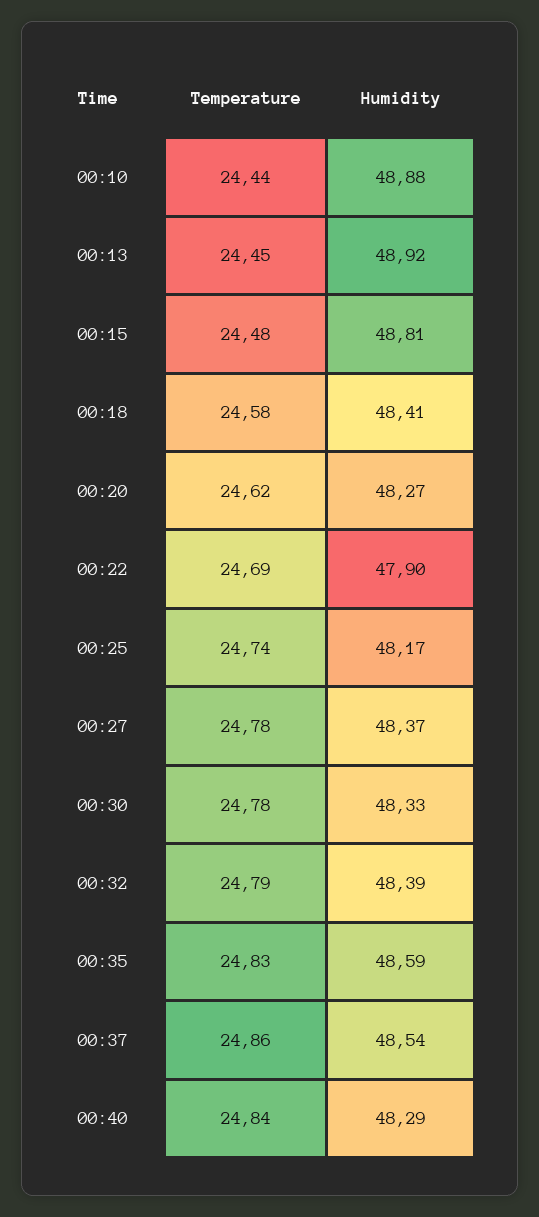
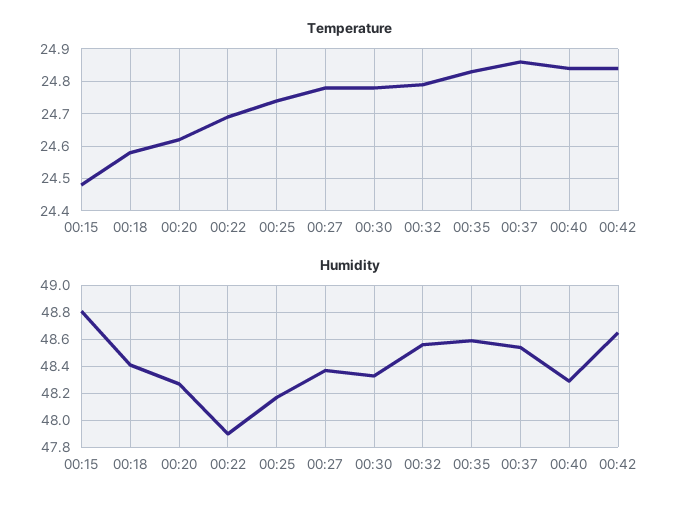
Temperature, 00:10: 24.44 -> none
Humidity, 00:10: 48.88 -> none
Temperature, 00:13: 24.45 -> none
Humidity, 00:13: 48.92 -> none
Humidity, 00:32: 48.39 -> 48.55
Temperature, 00:42: none -> 24.85
Humidity, 00:42: none -> 48.65

